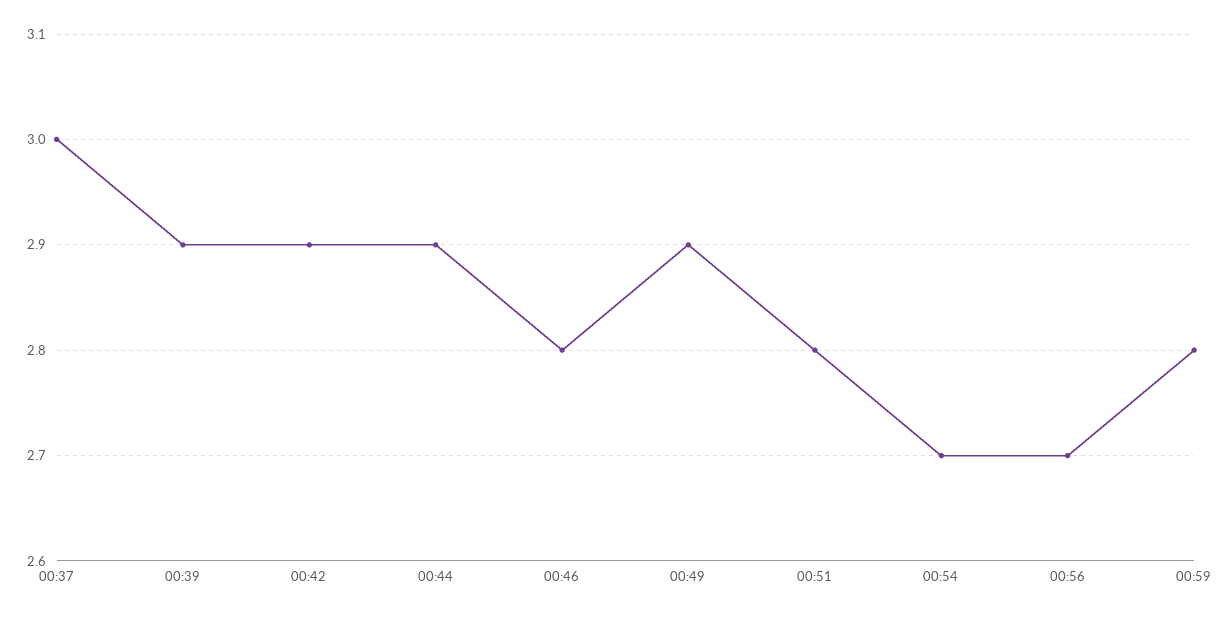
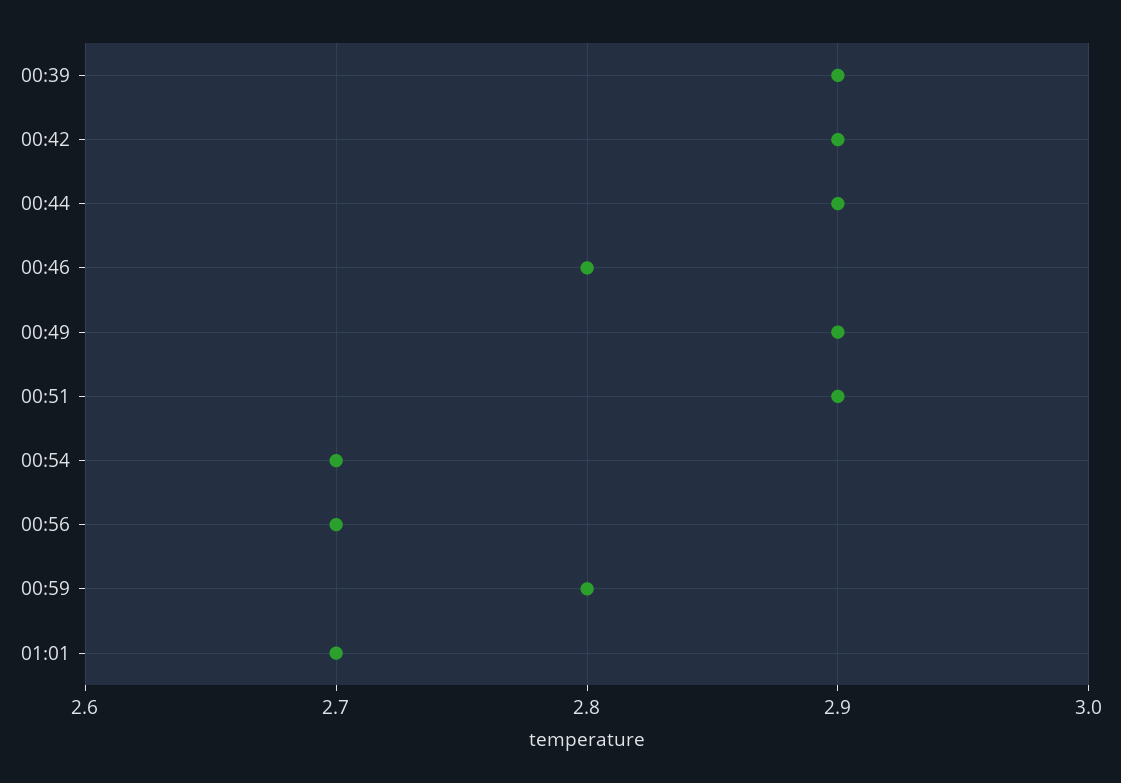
00:37: 3 -> none
00:51: 2.8 -> 2.9
01:01: none -> 2.7

